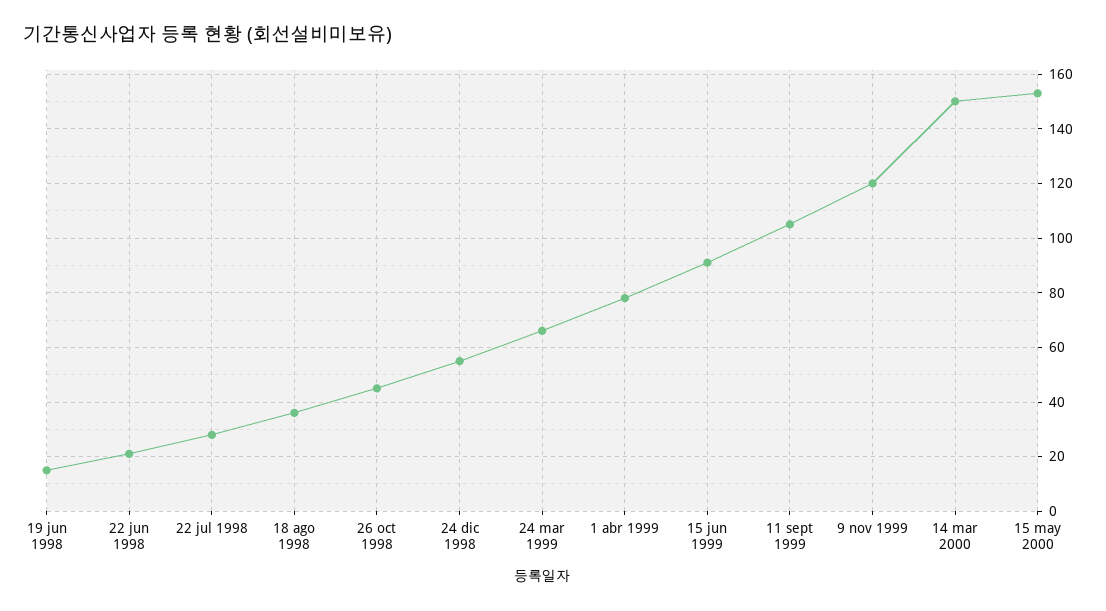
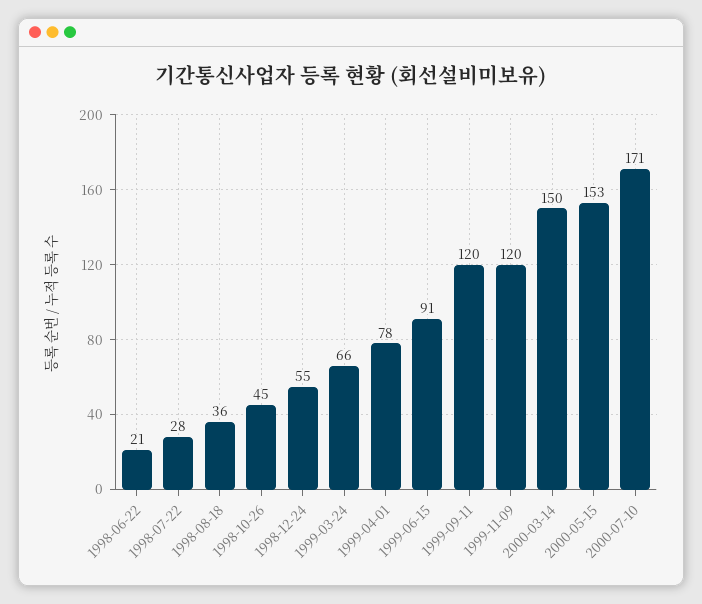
19 jun 1998: 15 -> none
11 sept 1999: 105 -> 120
2000-07-10: none -> 171

